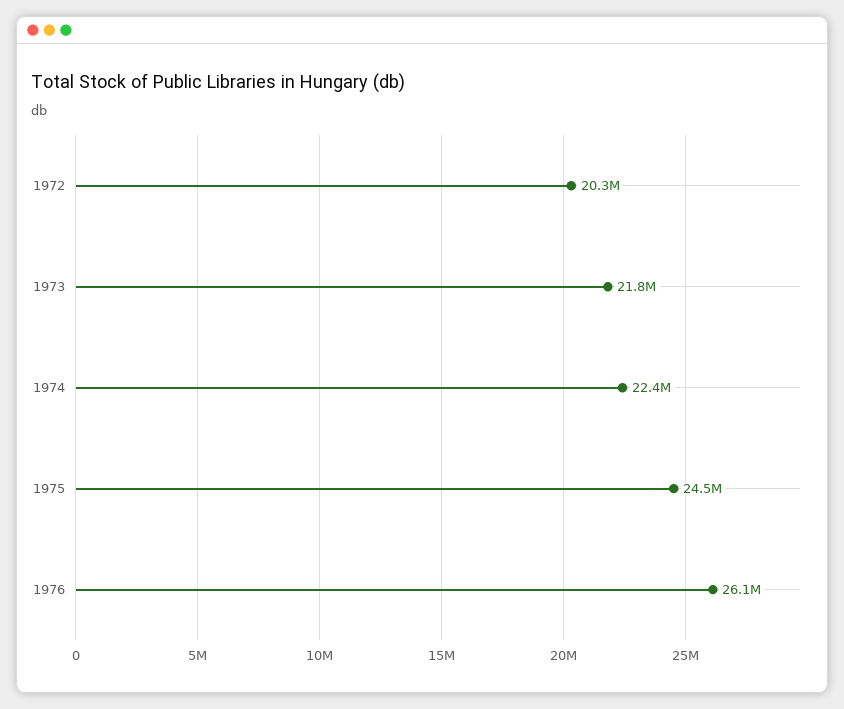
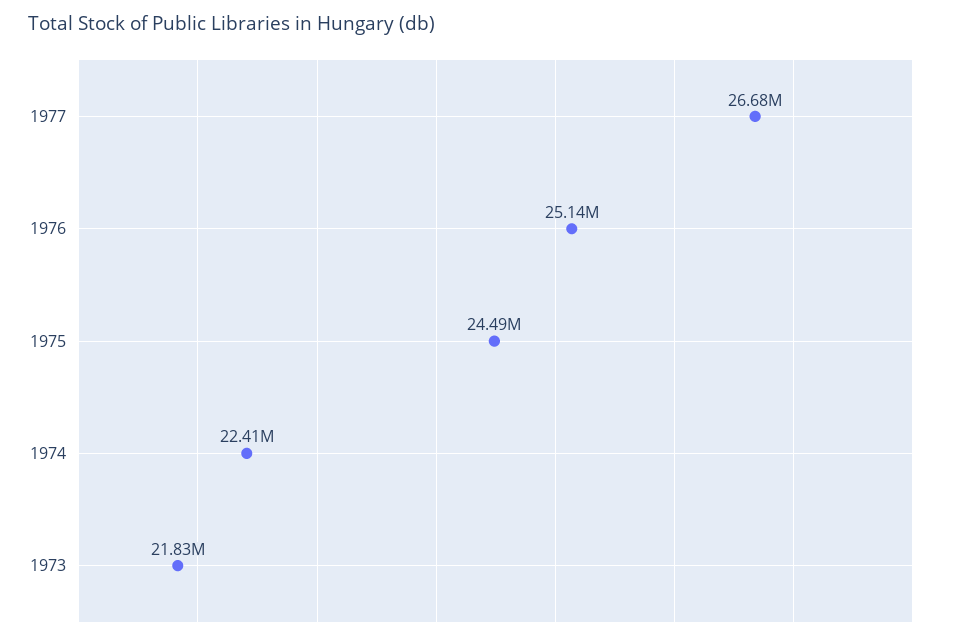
1972: 20300000 -> none
1976: 26100000 -> 25140000
1977: none -> 26680000

